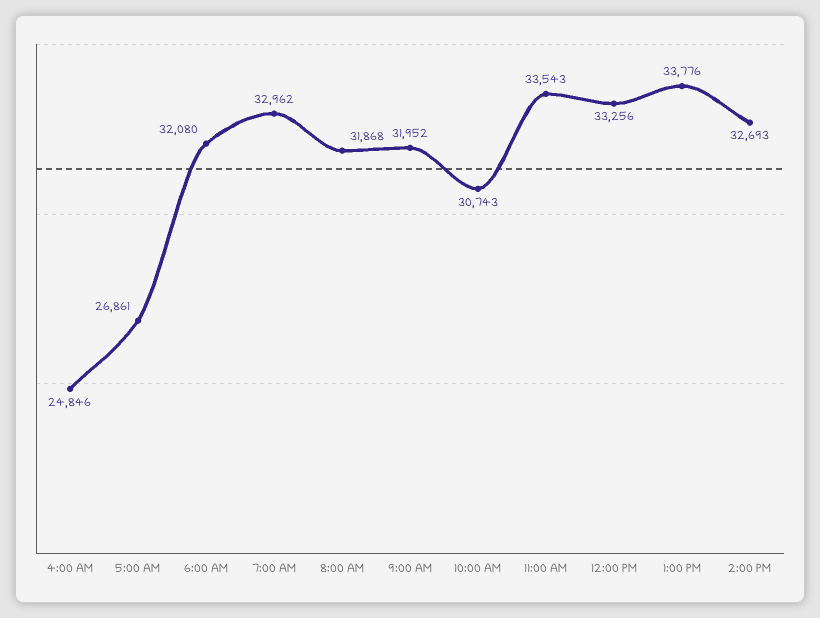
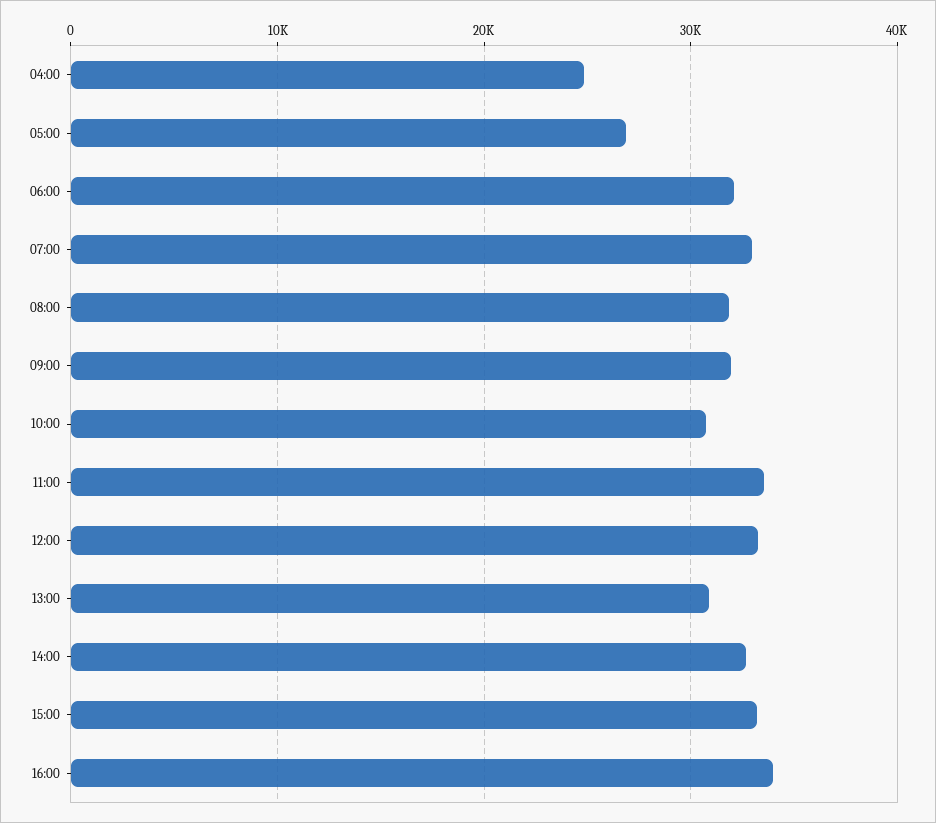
1:00 PM: 33776 -> 31000
15:00: none -> 33000
16:00: none -> 34000

